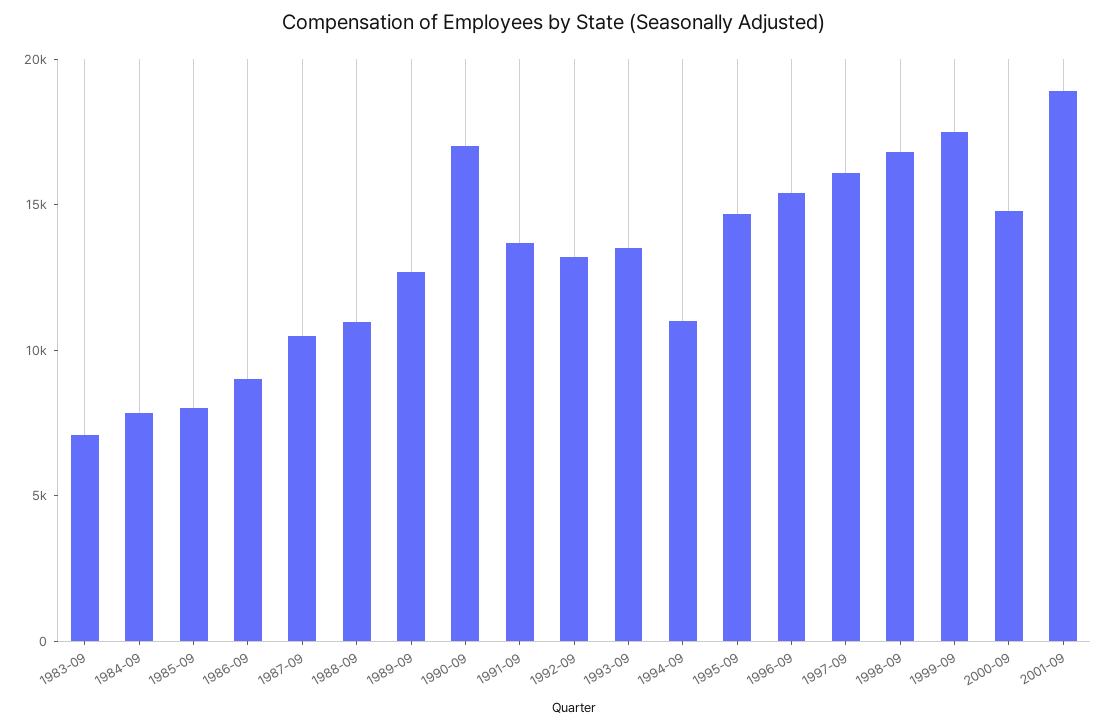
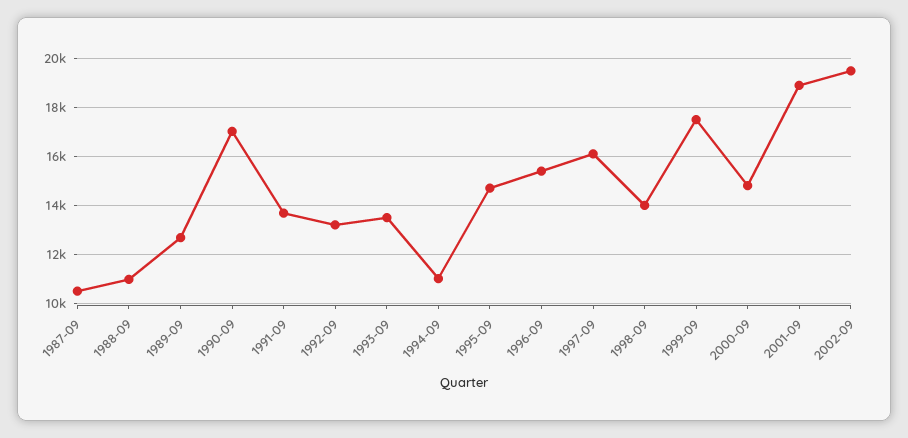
1983-09: 7000 -> none
1984-09: 8000 -> none
1985-09: 8000 -> none
1986-09: 9000 -> none
1998-09: 17000 -> 14000
2002-09: none -> 19500

